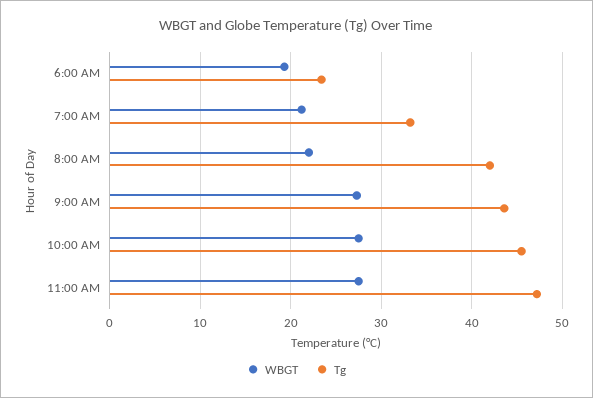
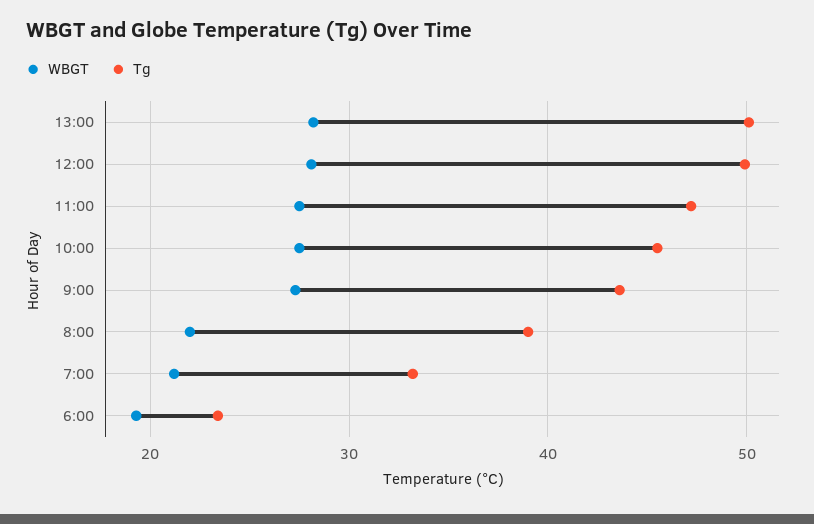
Tg, 8:00 AM: 42 -> 39
WBGT, 13:00: none -> 28
Tg, 13:00: none -> 50
WBGT, 12:00: none -> 28
Tg, 12:00: none -> 50

